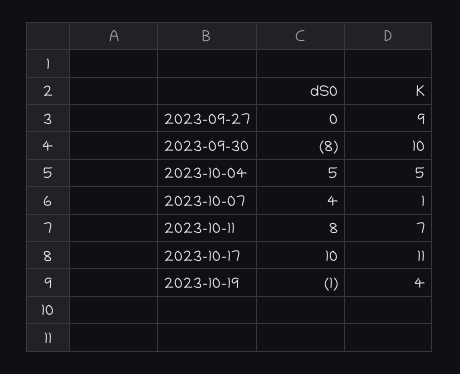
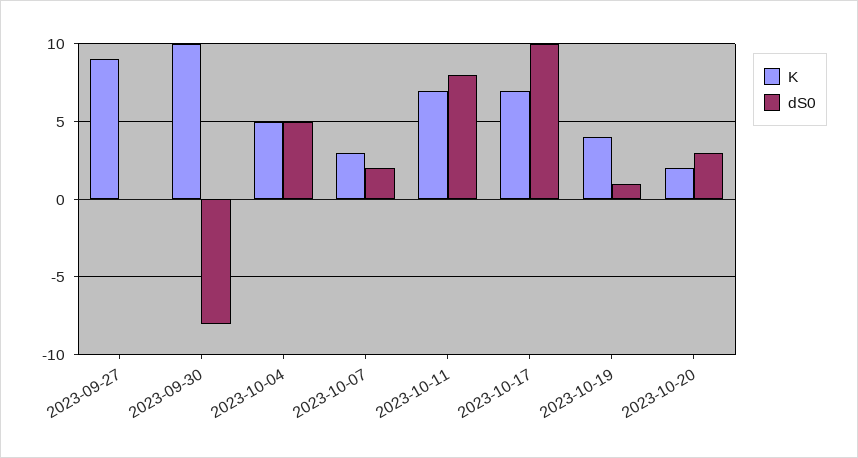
dS0, 2023-10-07: 4 -> 2
K, 2023-10-07: 1 -> 3
K, 2023-10-17: 11 -> 7
dS0, 2023-10-19: -1 -> 1
K, 2023-10-20: none -> 2
dS0, 2023-10-20: none -> 3

